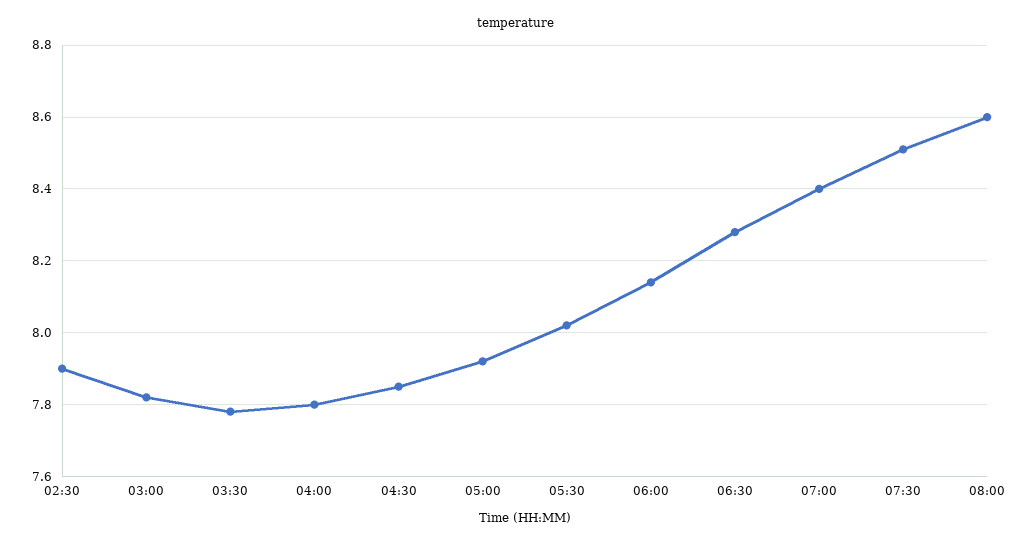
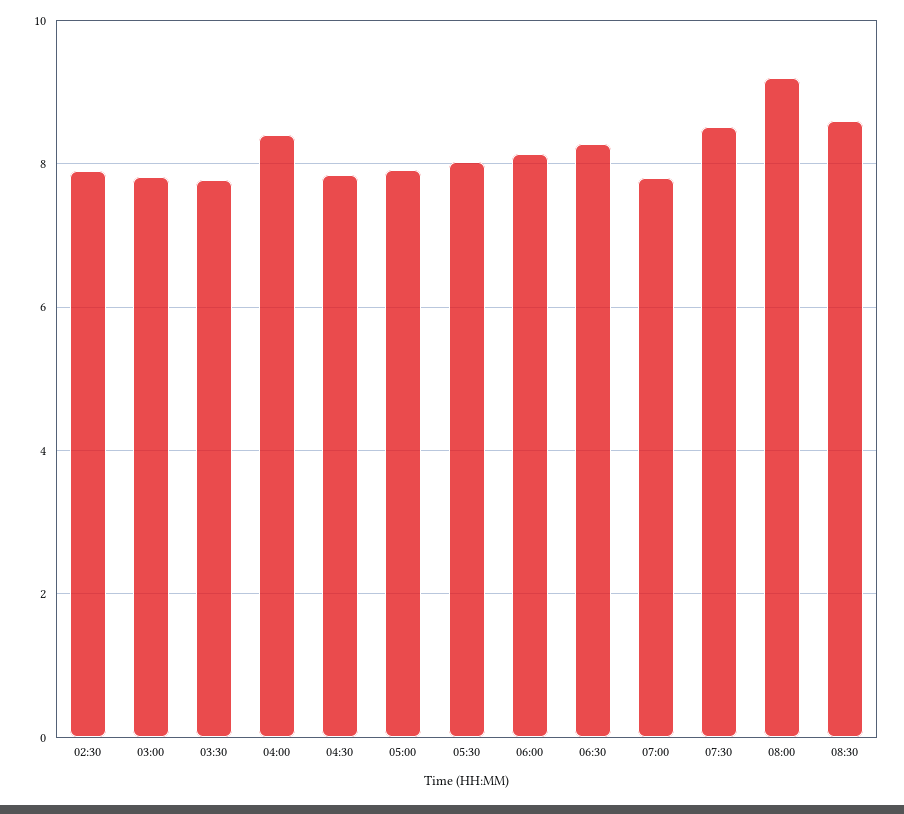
04:00: 7.8 -> 8.4
07:00: 8.4 -> 7.8
08:00: 8.6 -> 9.2
08:30: none -> 8.6

